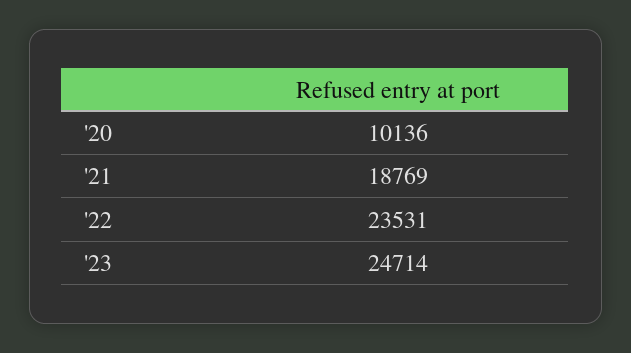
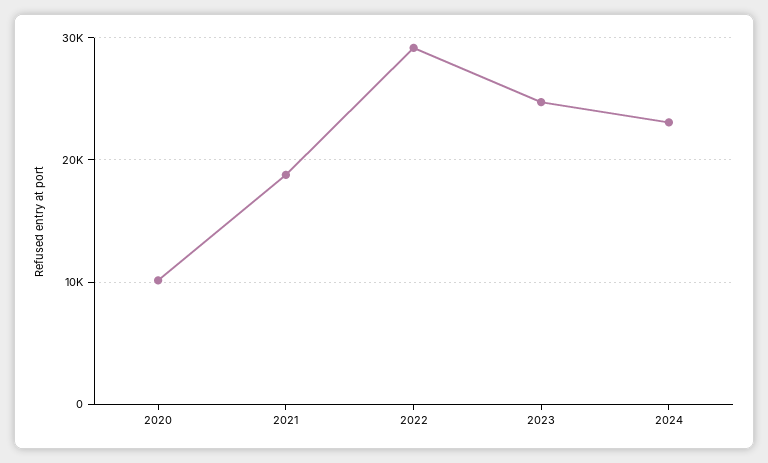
'22: 23531 -> 29000
2024: none -> 23000

